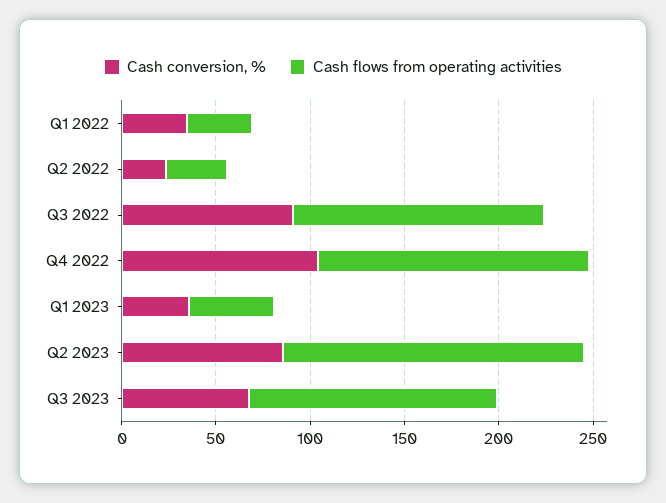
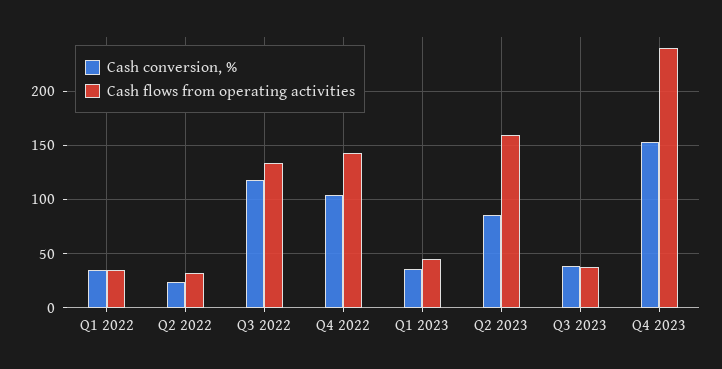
Cash conversion, %, Q3 2022: 90 -> 120
Cash conversion, %, Q3 2023: 70 -> 40
Cash flows from operating activities, Q3 2023: 130 -> 40
Cash conversion, %, Q4 2023: none -> 150
Cash flows from operating activities, Q4 2023: none -> 240

